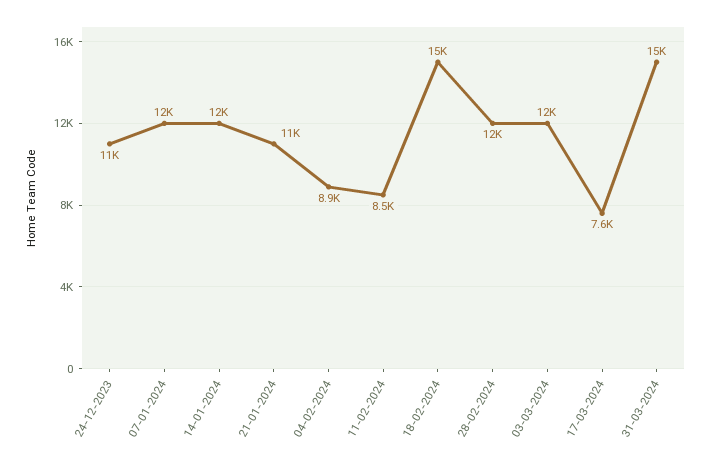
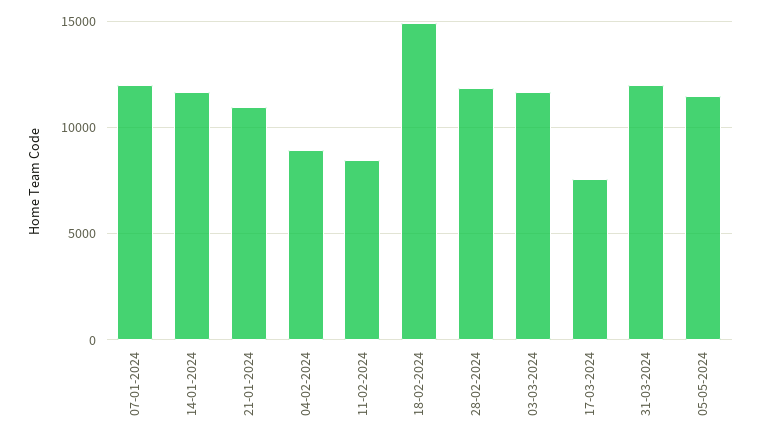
24-12-2023: 11000 -> none
31-03-2024: 15000 -> 12000
05-05-2024: none -> 11500

